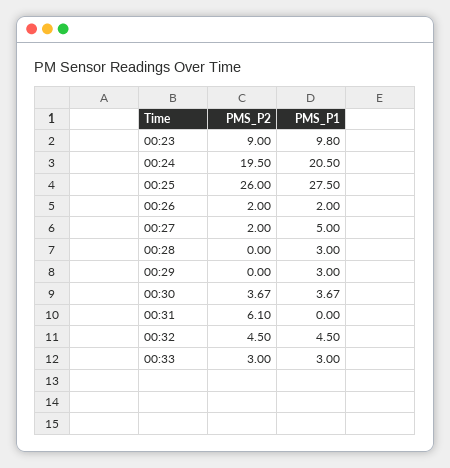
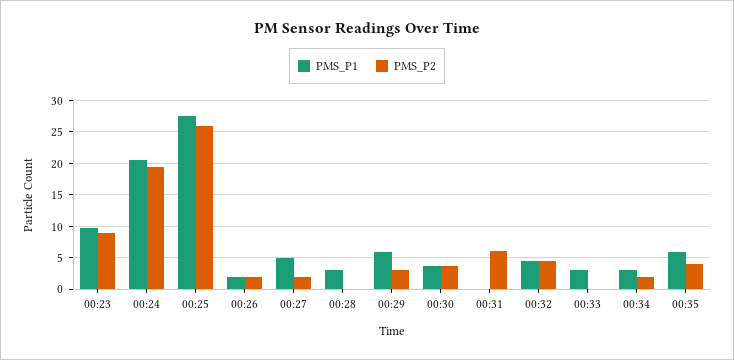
PMS_P2, 00:29: 0 -> 3
PMS_P1, 00:29: 3 -> 6
PMS_P2, 00:33: 3 -> 0
PMS_P1, 00:34: none -> 3
PMS_P2, 00:34: none -> 2
PMS_P1, 00:35: none -> 6
PMS_P2, 00:35: none -> 4

